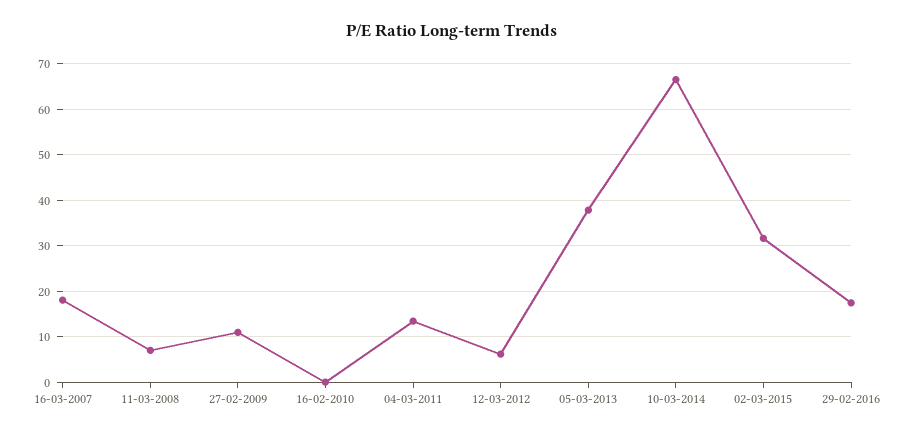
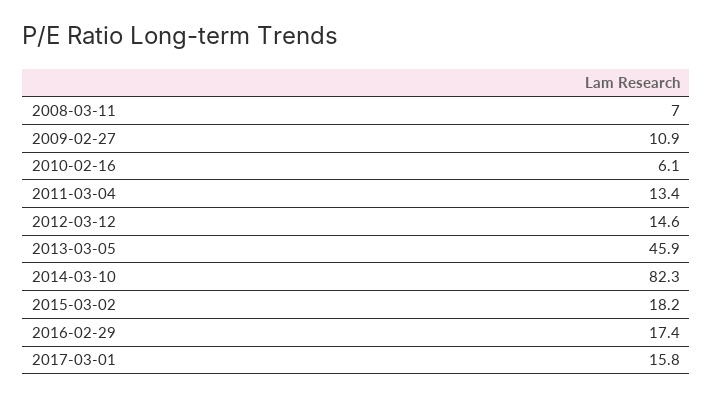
16-03-2007: 18 -> none
16-02-2010: 0 -> 6.1
12-03-2012: 6 -> 14.6
05-03-2013: 38 -> 45.9
10-03-2014: 66 -> 82.3
02-03-2015: 32 -> 18.2
2017-03-01: none -> 15.8

